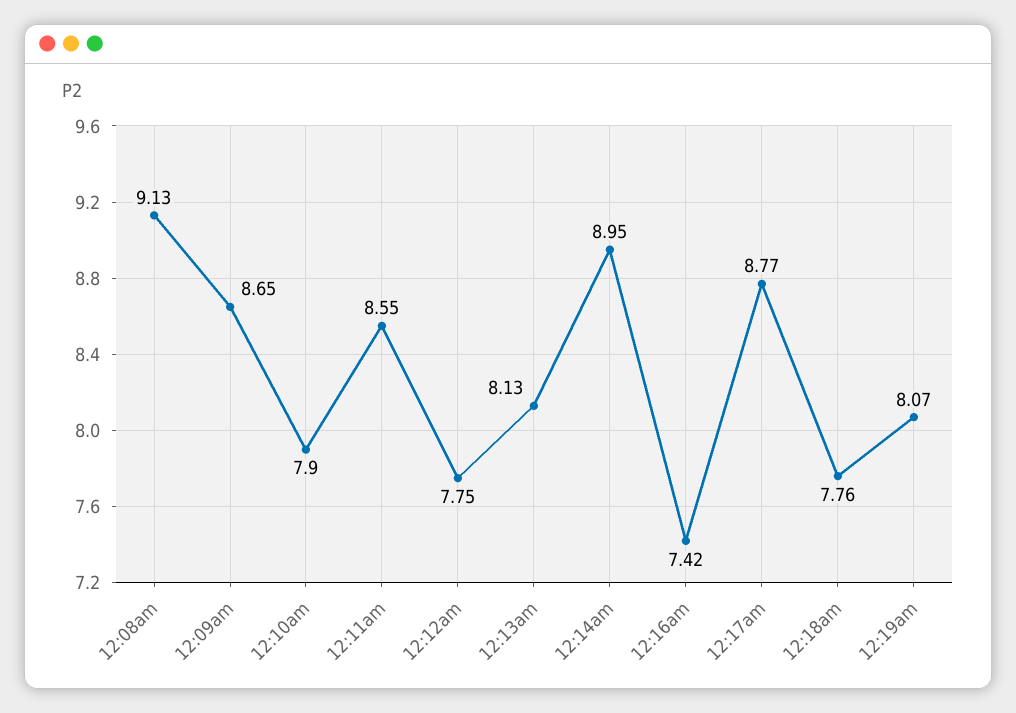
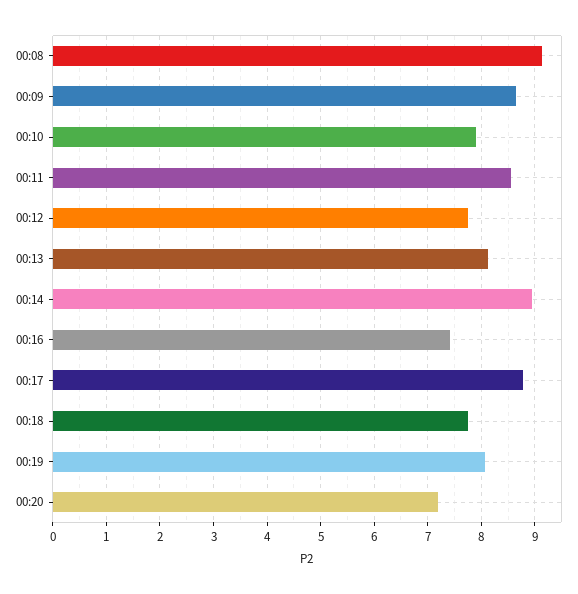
00:20: none -> 7.2

